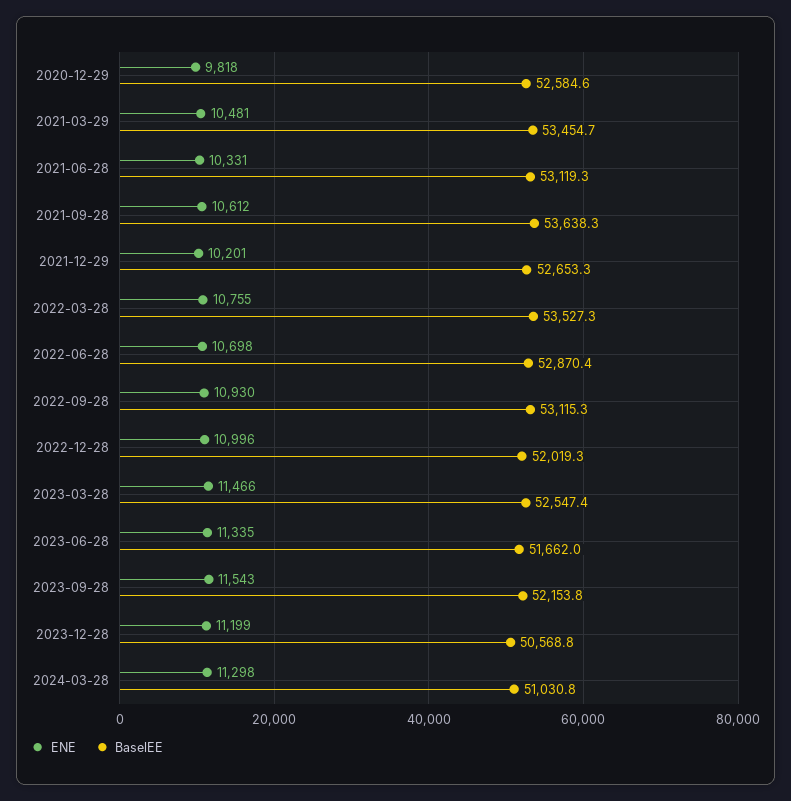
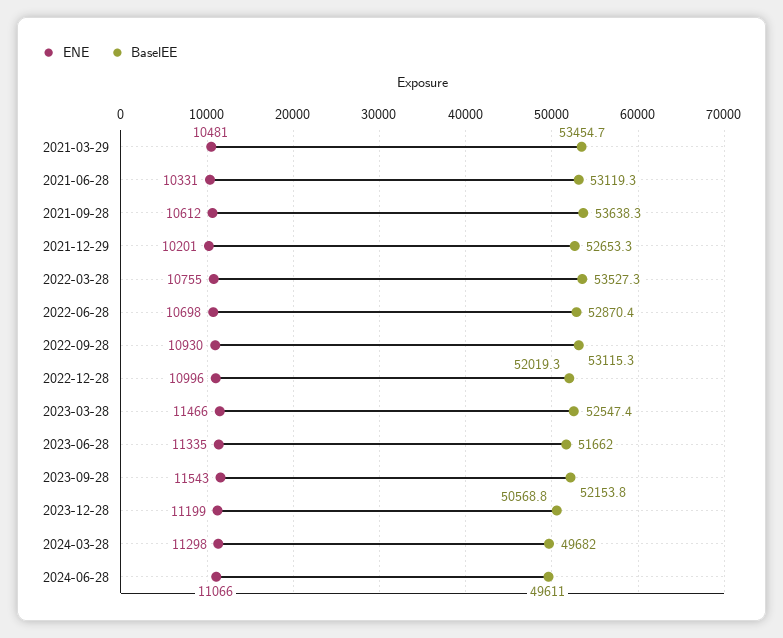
ENE, 2020-12-29: 9818 -> none
BaselEE, 2020-12-29: 52584.6 -> none
BaselEE, 2024-03-28: 51030.8 -> 49682
ENE, 2024-06-28: none -> 11066
BaselEE, 2024-06-28: none -> 49611

